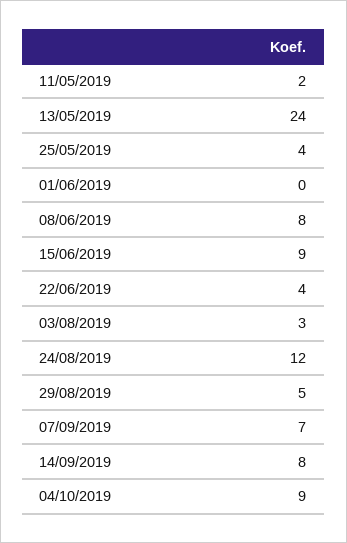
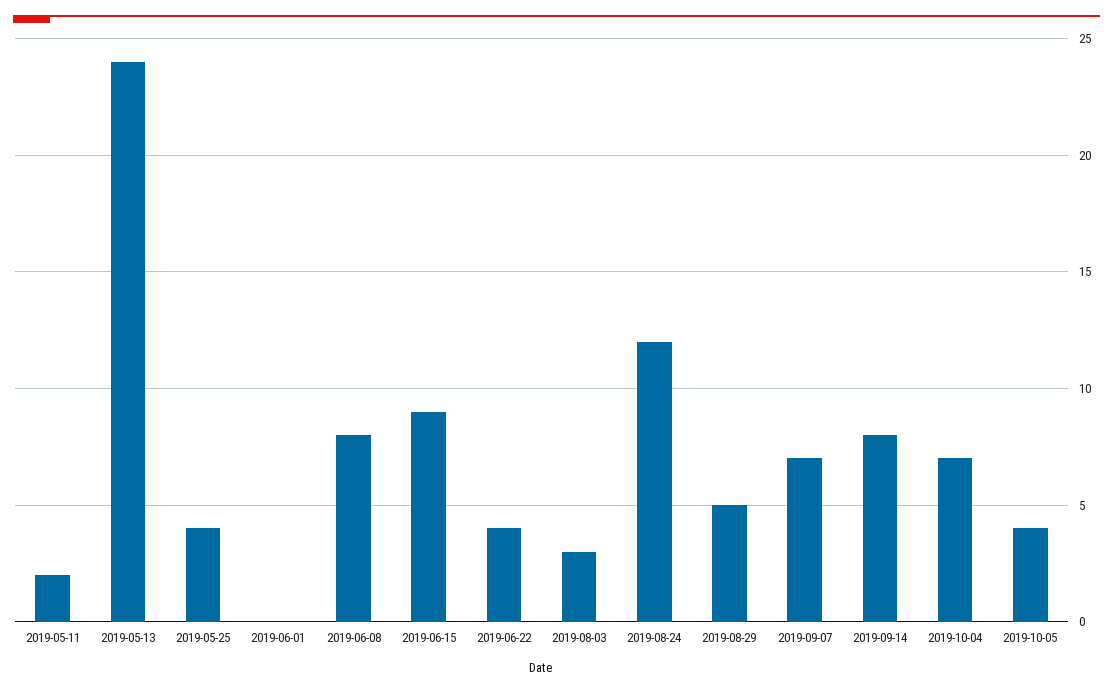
04/10/2019: 9 -> 7
2019-10-05: none -> 4

